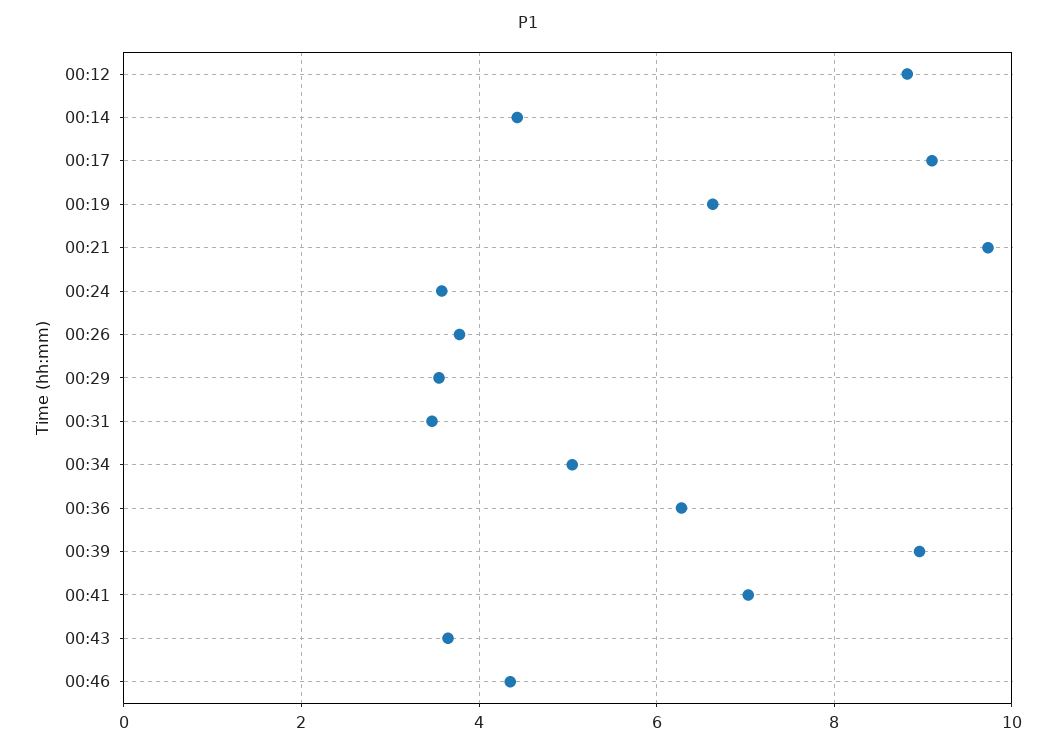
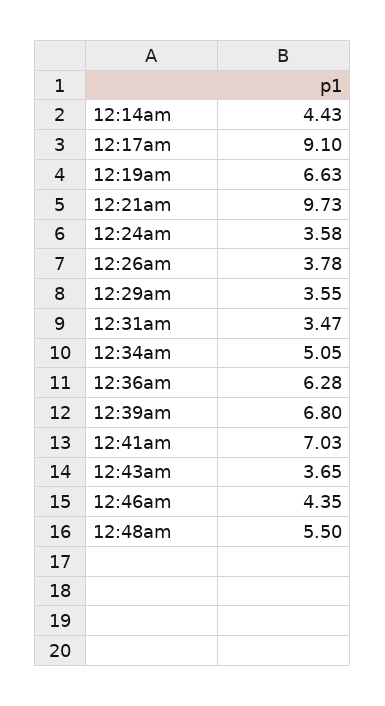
00:12: 8.8 -> none
00:39: 9 -> 6.8
12:48am: none -> 5.5

